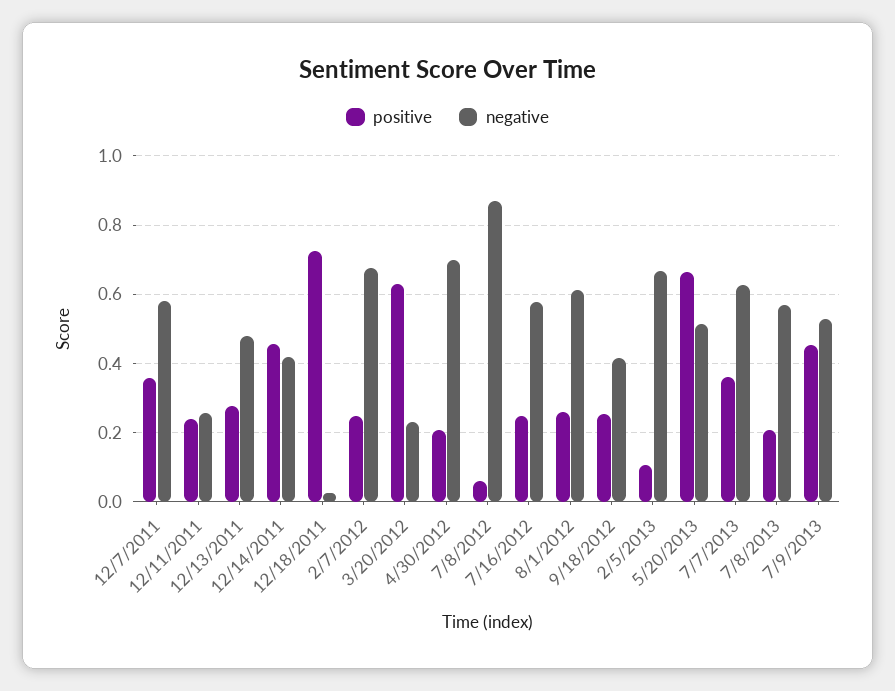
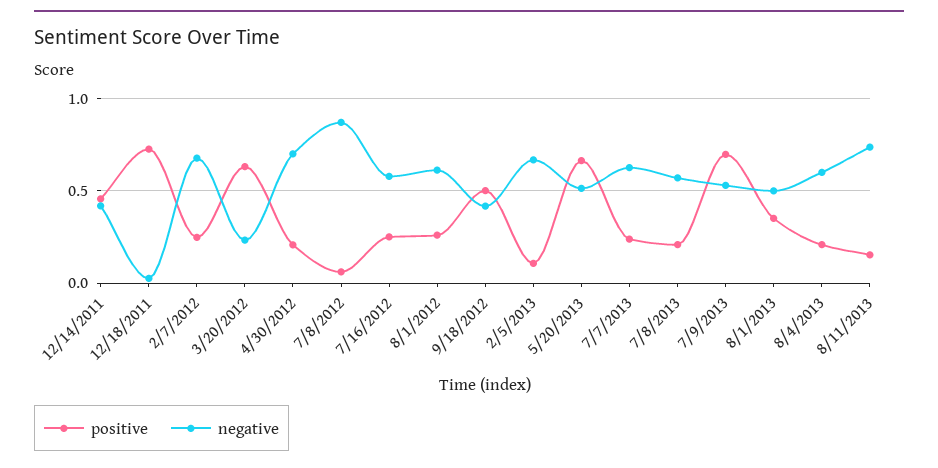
positive, 12/7/2011: 0.36 -> none
negative, 12/7/2011: 0.58 -> none
positive, 12/11/2011: 0.24 -> none
negative, 12/11/2011: 0.26 -> none
positive, 12/13/2011: 0.28 -> none
negative, 12/13/2011: 0.48 -> none
positive, 9/18/2012: 0.26 -> 0.5
positive, 7/7/2013: 0.36 -> 0.25
positive, 7/9/2013: 0.46 -> 0.7
positive, 8/1/2013: none -> 0.35
negative, 8/1/2013: none -> 0.5
positive, 8/4/2013: none -> 0.2
negative, 8/4/2013: none -> 0.6
positive, 8/11/2013: none -> 0.15
negative, 8/11/2013: none -> 0.75

